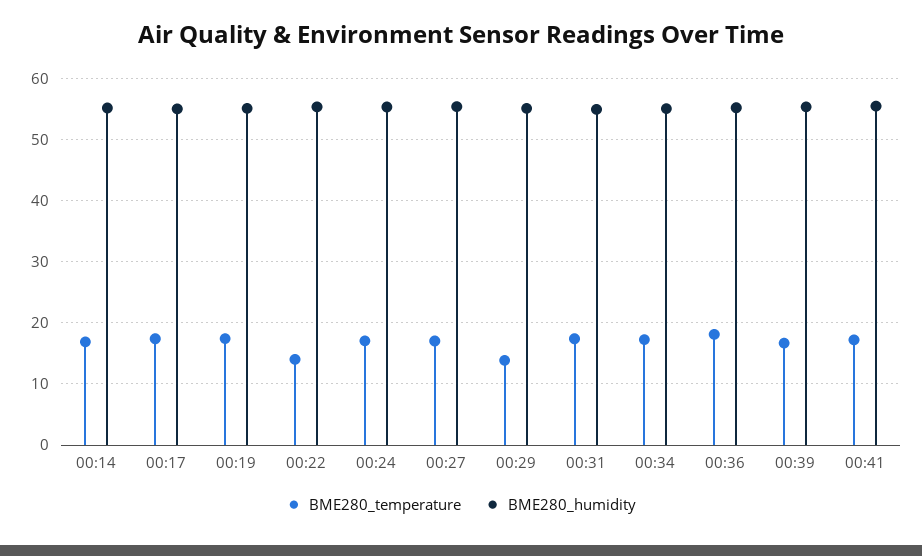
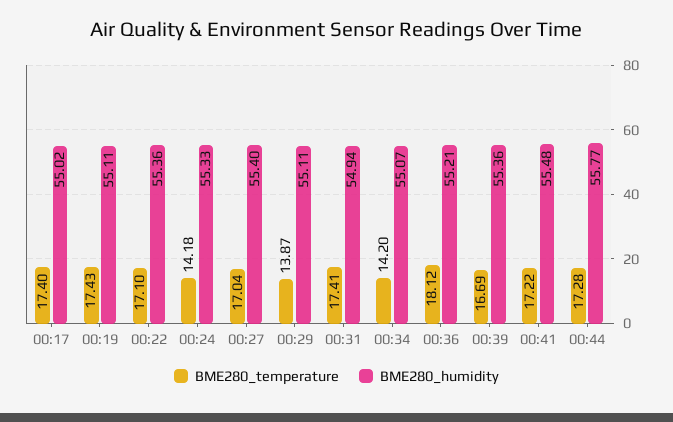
BME280_temperature, 00:14: 17 -> none
BME280_humidity, 00:14: 55 -> none
BME280_temperature, 00:22: 14 -> 17.1
BME280_temperature, 00:24: 17 -> 14.18
BME280_temperature, 00:34: 17 -> 14.2
BME280_temperature, 00:44: none -> 17.28
BME280_humidity, 00:44: none -> 55.77

